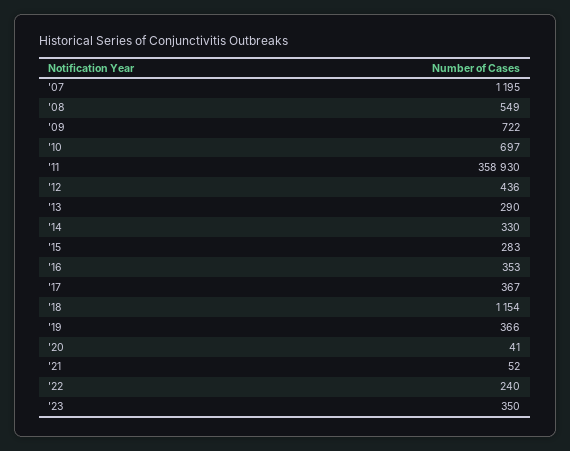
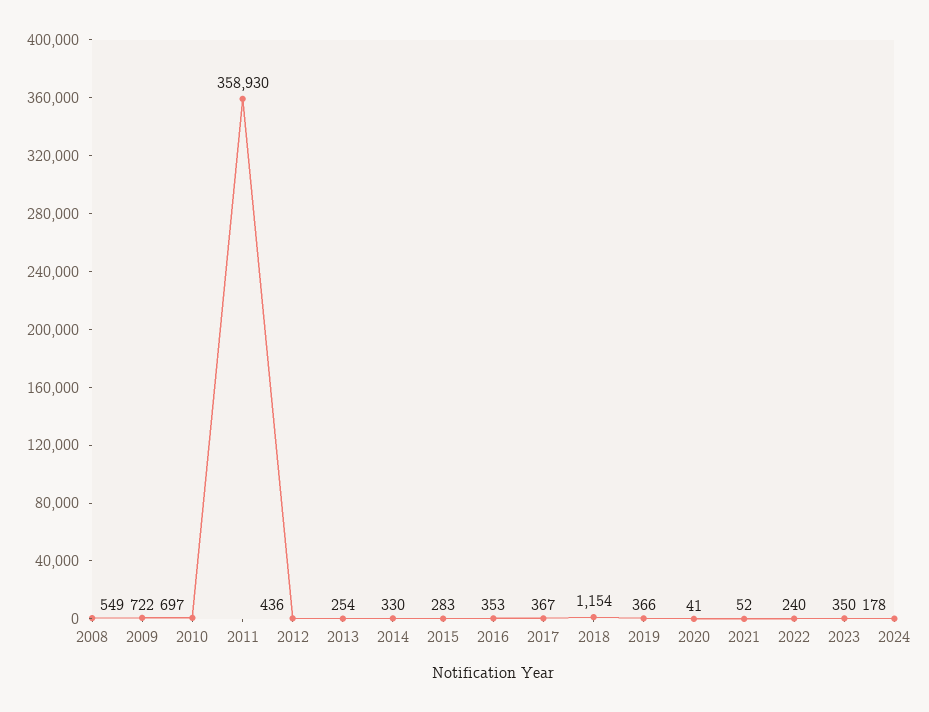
'07: 1195 -> none
'13: 290 -> 254
2024: none -> 178

